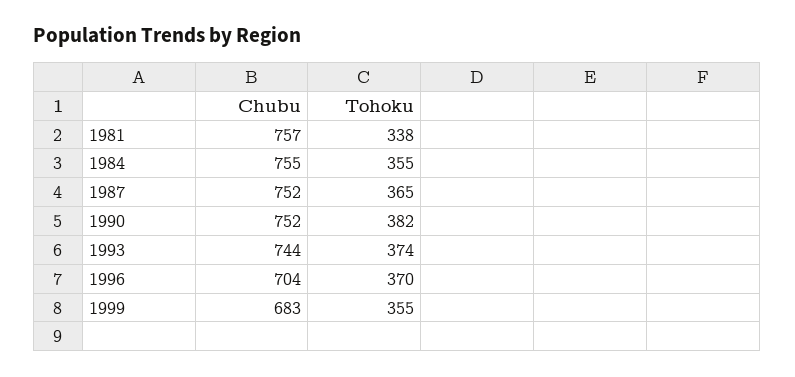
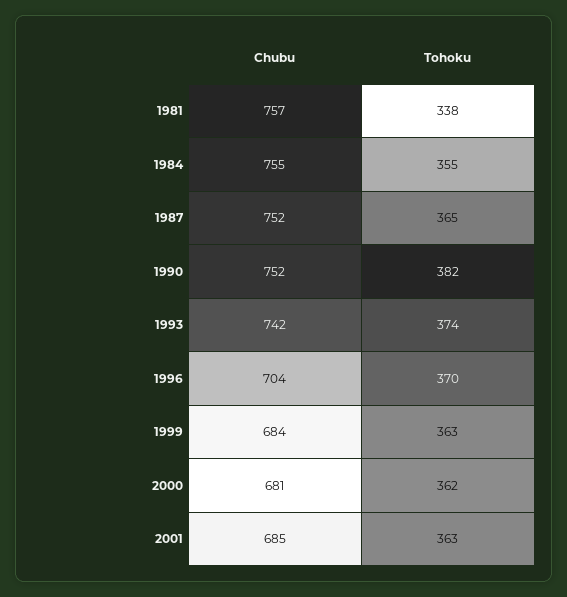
Chubu, 1993: 744 -> 742
Chubu, 1999: 683 -> 684
Tohoku, 1999: 355 -> 363
Chubu, 2000: none -> 681
Tohoku, 2000: none -> 362
Chubu, 2001: none -> 685
Tohoku, 2001: none -> 363

